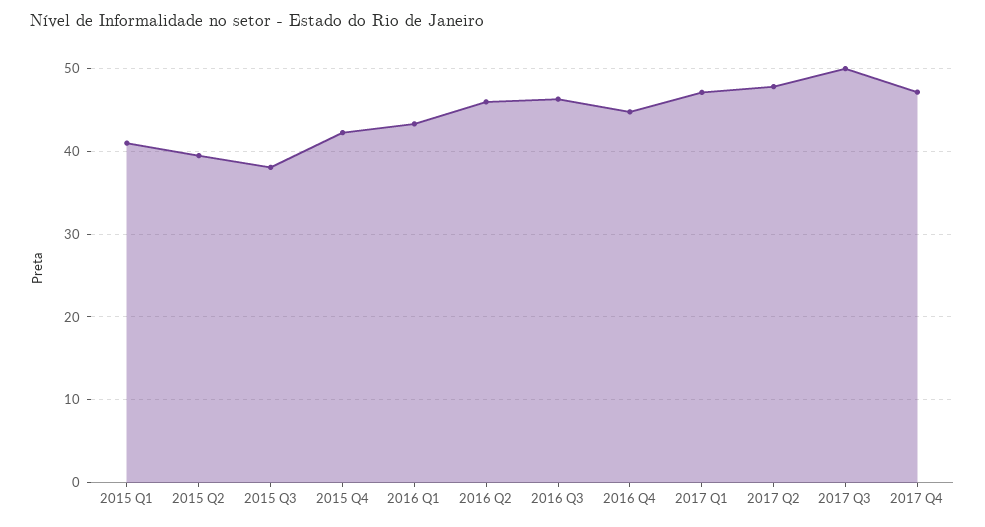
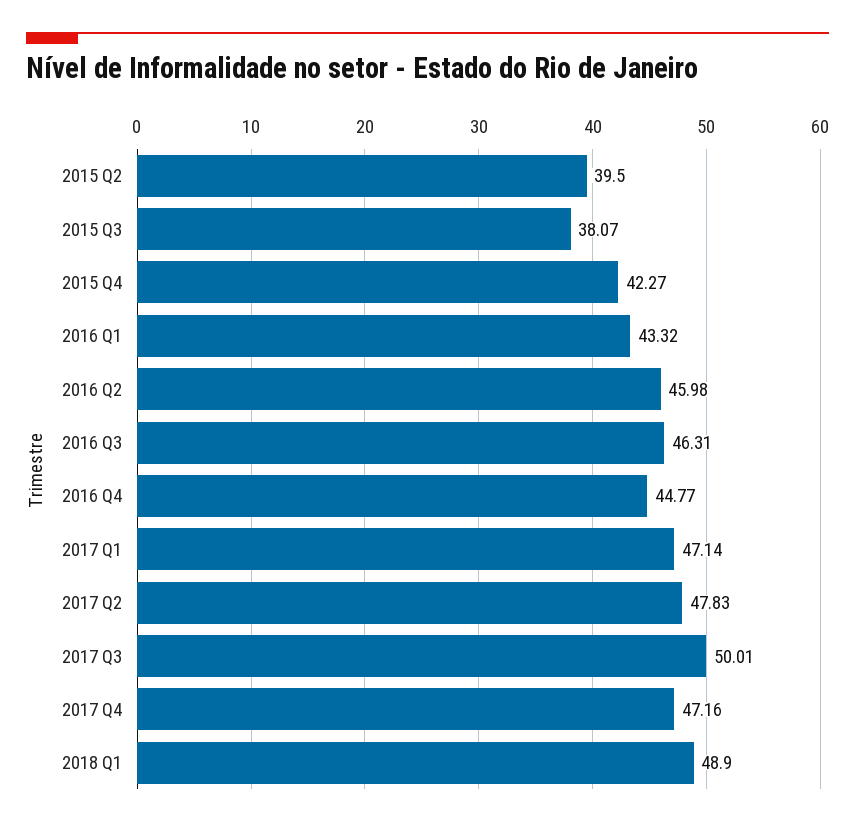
2015 Q1: 41 -> none
2018 Q1: none -> 48.9

